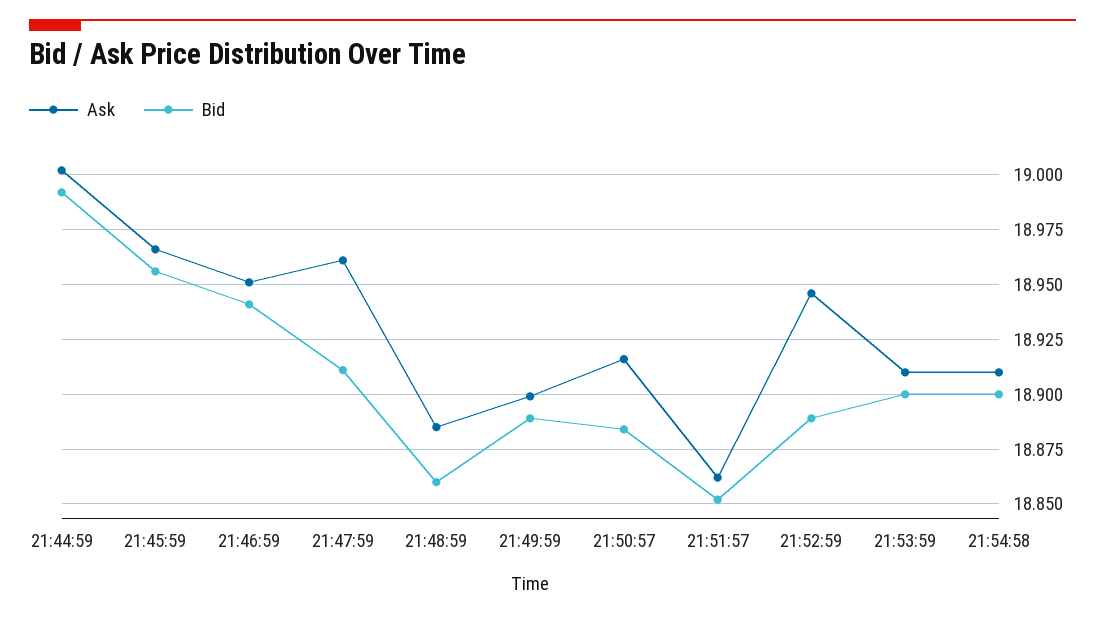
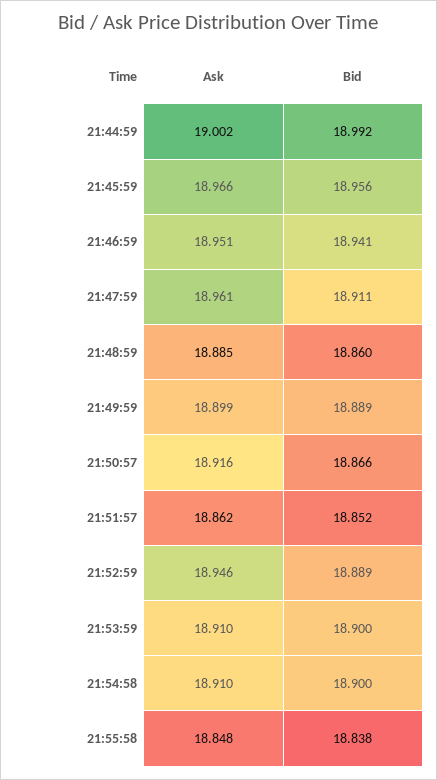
Bid, 21:50:57: 18.885 -> 18.866
Ask, 21:55:58: none -> 18.848
Bid, 21:55:58: none -> 18.838

